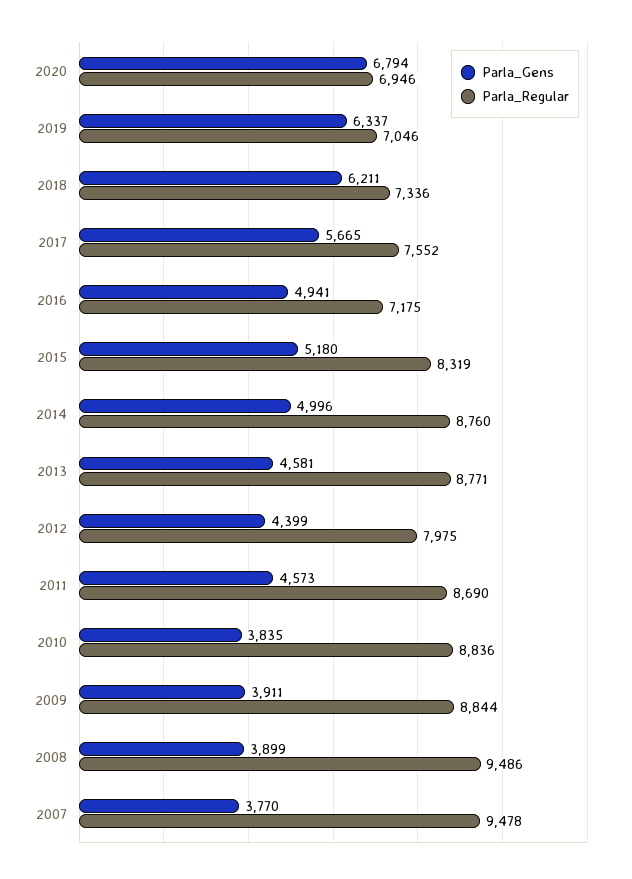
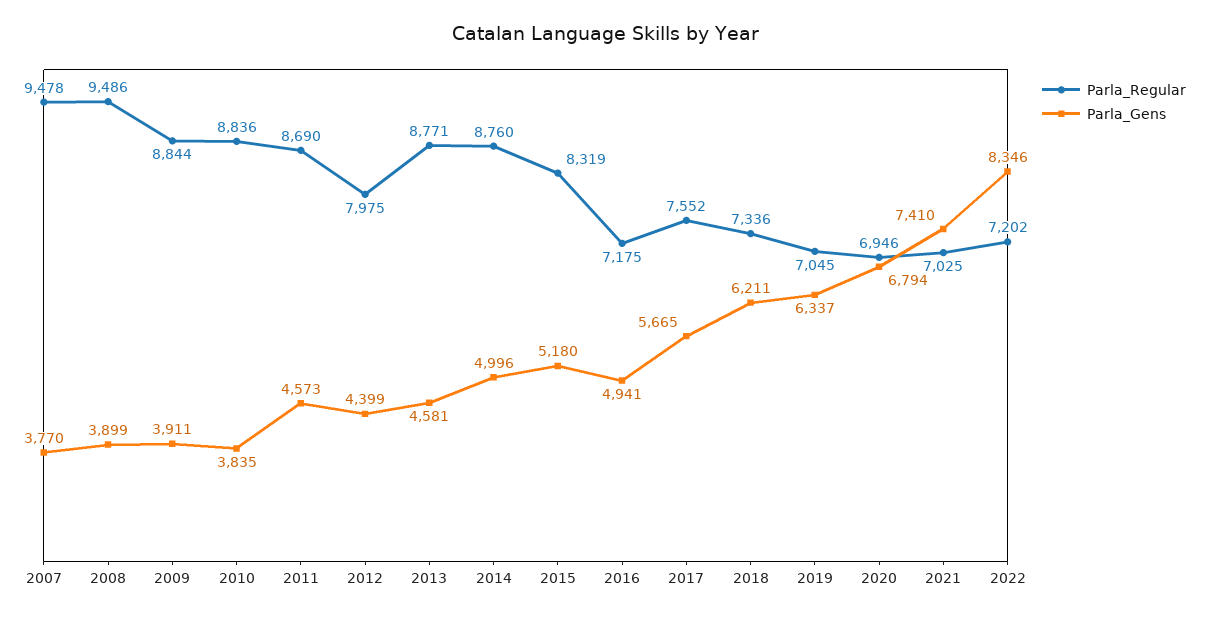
Parla_Regular, 2019: 7046 -> 7045
Parla_Regular, 2021: none -> 7025
Parla_Gens, 2021: none -> 7410
Parla_Regular, 2022: none -> 7202
Parla_Gens, 2022: none -> 8346

